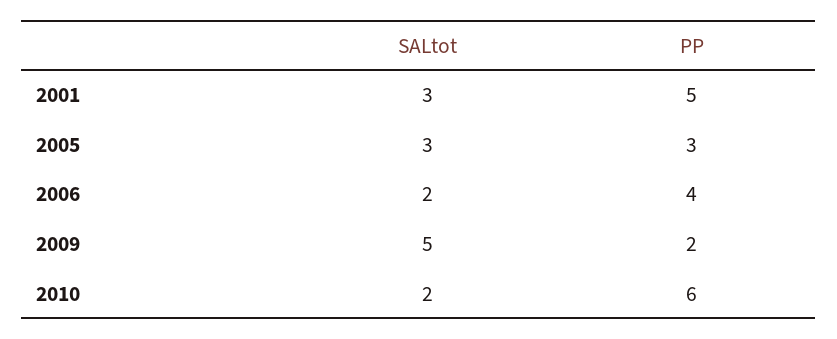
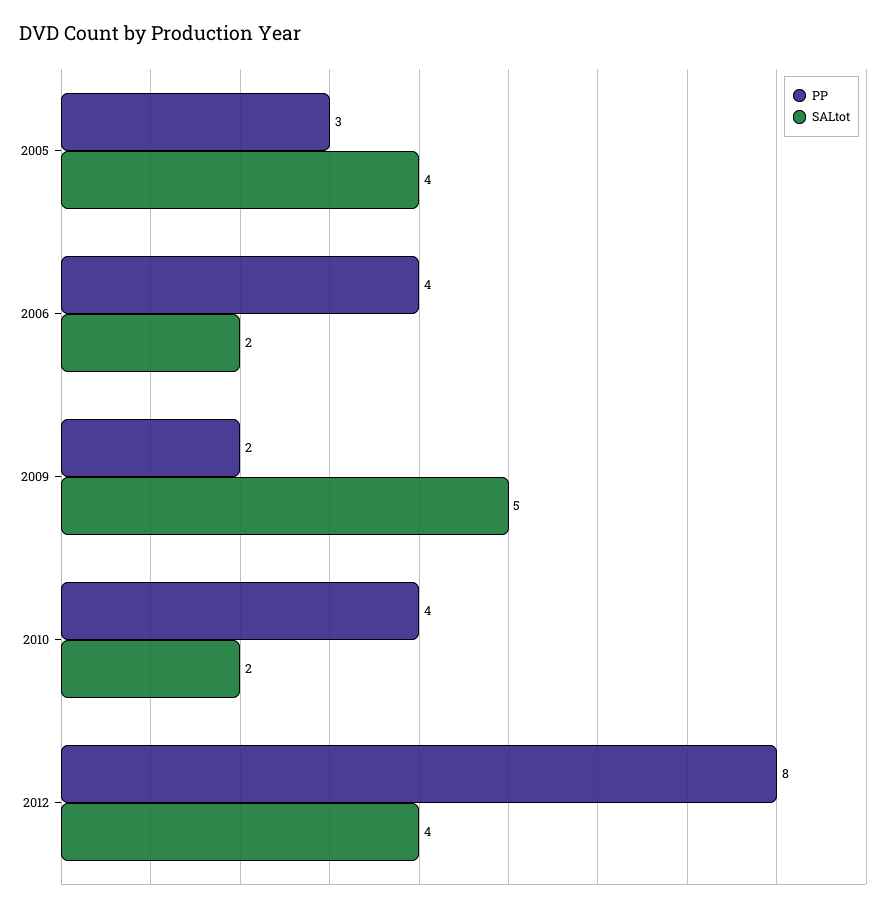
SALtot, 2001: 3 -> none
PP, 2001: 5 -> none
SALtot, 2005: 3 -> 4
PP, 2010: 6 -> 4
PP, 2012: none -> 8
SALtot, 2012: none -> 4

